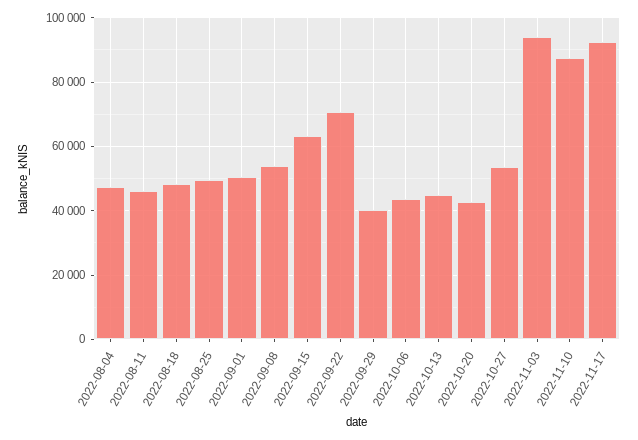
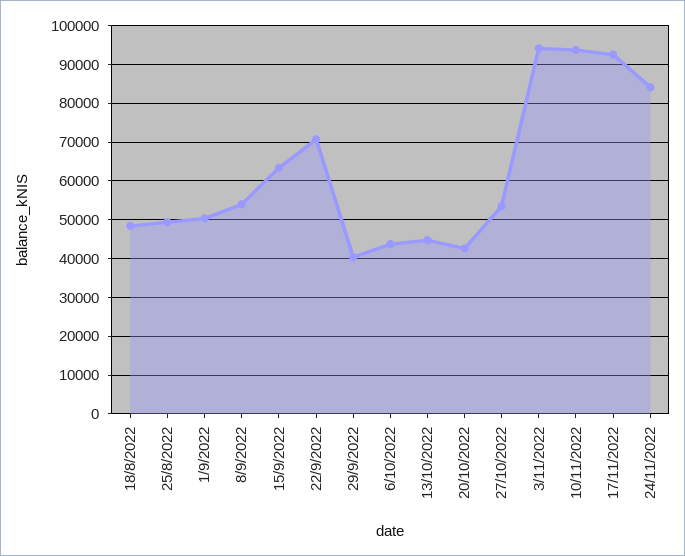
2022-08-04: 48000 -> none
2022-08-11: 46000 -> none
2022-11-10: 88000 -> 94000
24/11/2022: none -> 84000

